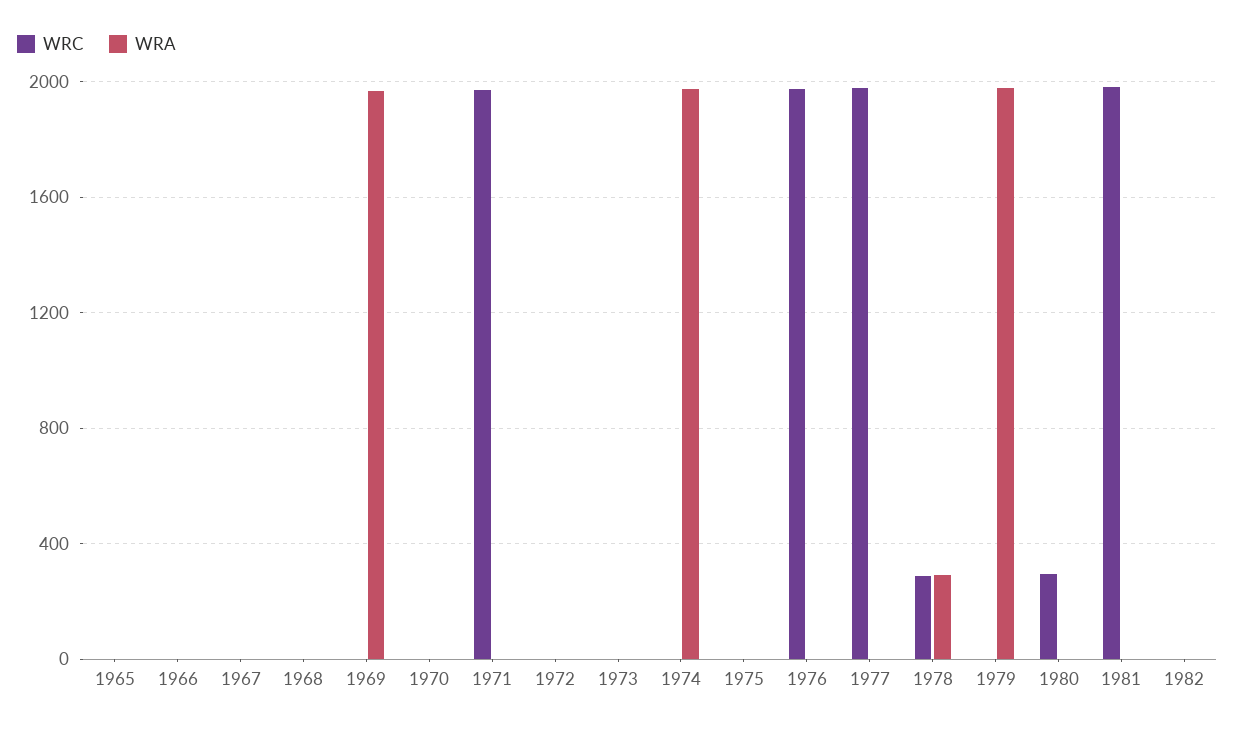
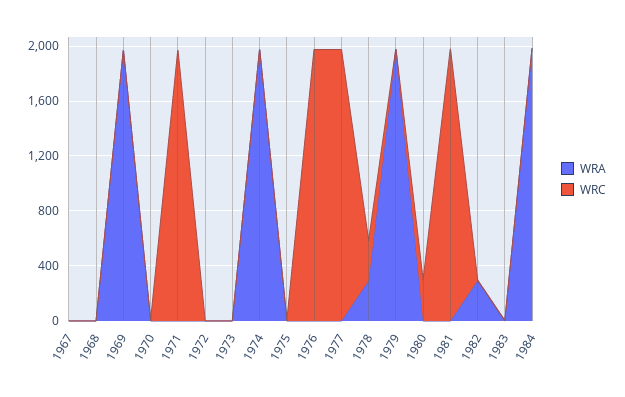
WRC, 1965: 0 -> none
WRA, 1965: 0 -> none
WRC, 1966: 0 -> none
WRA, 1966: 0 -> none
WRA, 1982: 0 -> 300
WRA, 1983: none -> 0
WRC, 1983: none -> 0
WRA, 1984: none -> 2000
WRC, 1984: none -> 0

